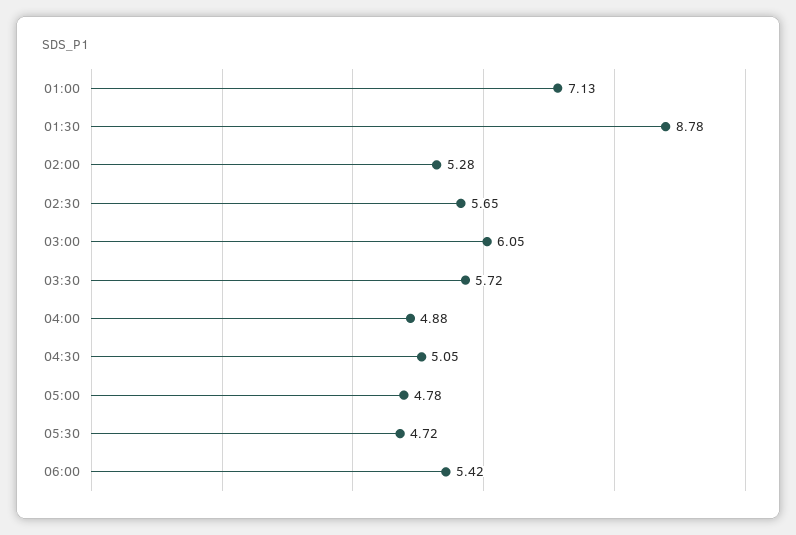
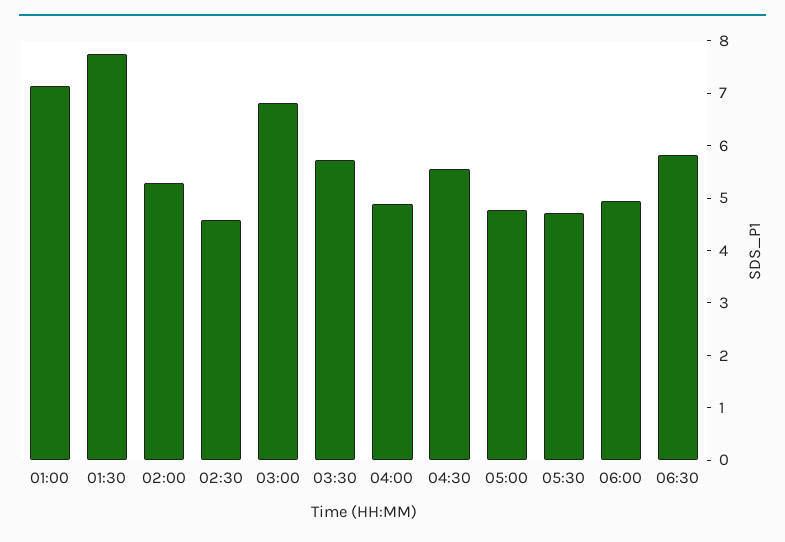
01:30: 8.78 -> 7.8
02:30: 5.65 -> 4.6
03:00: 6.05 -> 6.8
04:30: 5.05 -> 5.6
06:00: 5.42 -> 5
06:30: none -> 5.8

